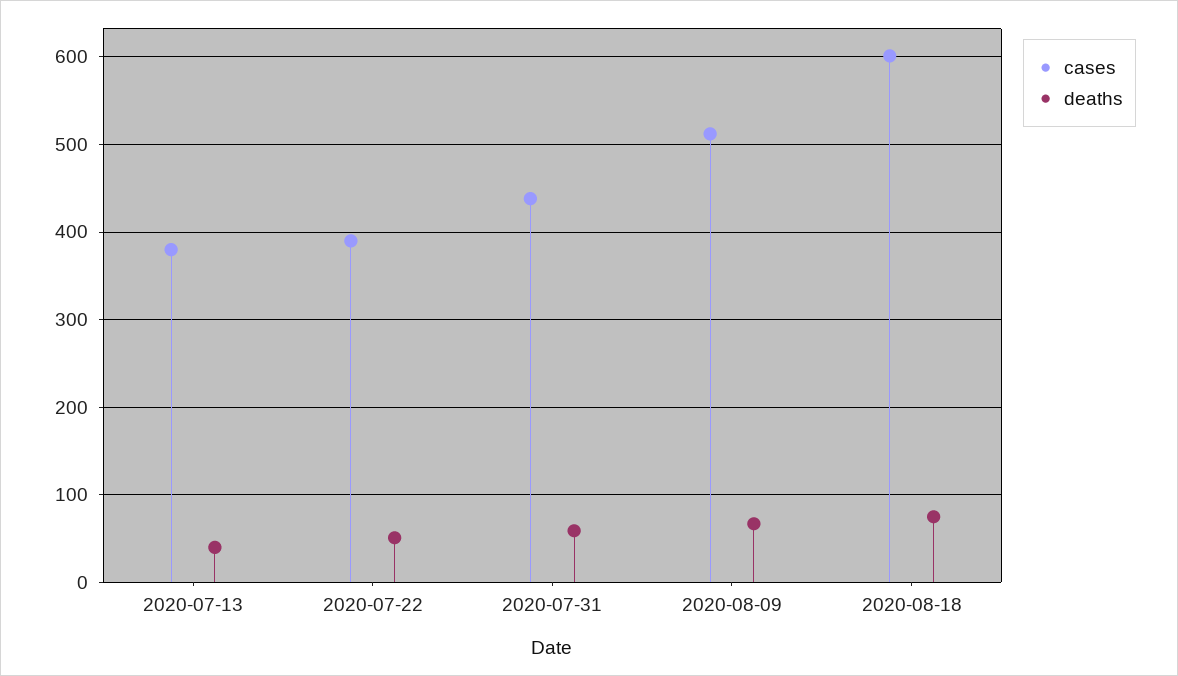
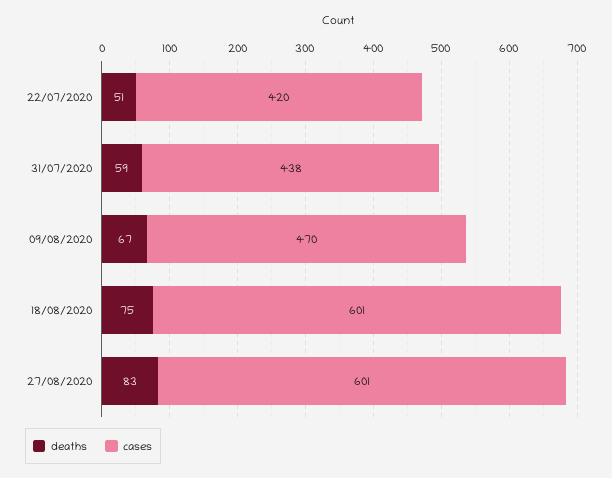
cases, 2020-07-13: 380 -> none
deaths, 2020-07-13: 40 -> none
cases, 2020-07-22: 390 -> 420
cases, 2020-08-09: 510 -> 470
deaths, 27/08/2020: none -> 83
cases, 27/08/2020: none -> 601

